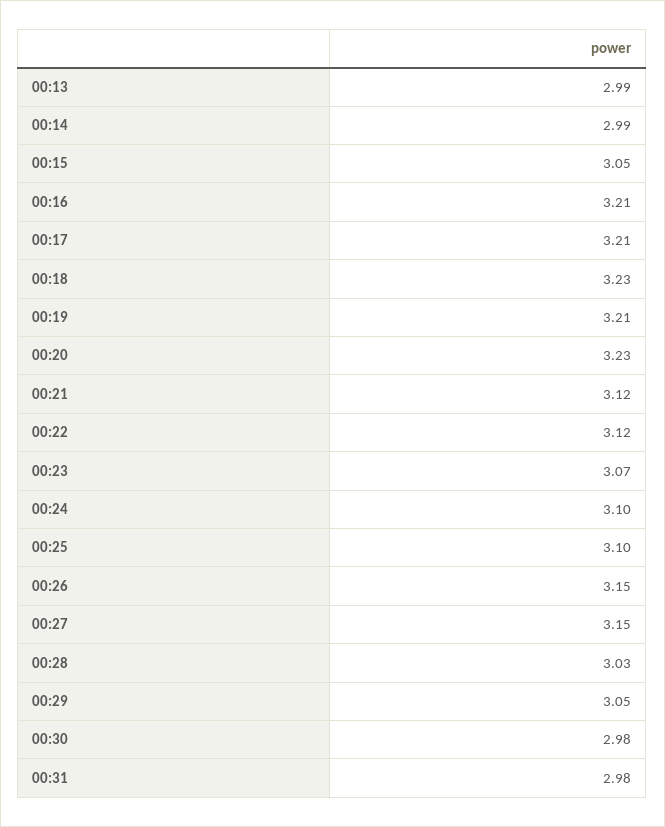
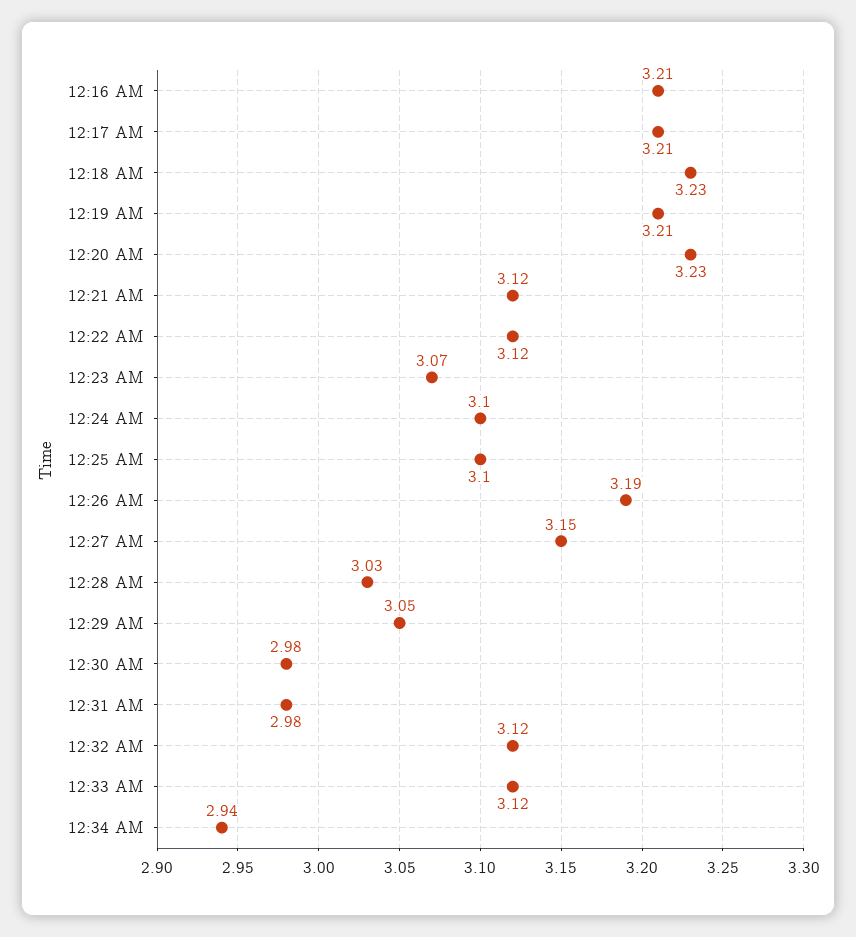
00:13: 2.99 -> none
00:14: 2.99 -> none
00:15: 3.05 -> none
00:26: 3.15 -> 3.19
12:32 AM: none -> 3.12
12:33 AM: none -> 3.12
12:34 AM: none -> 2.94

